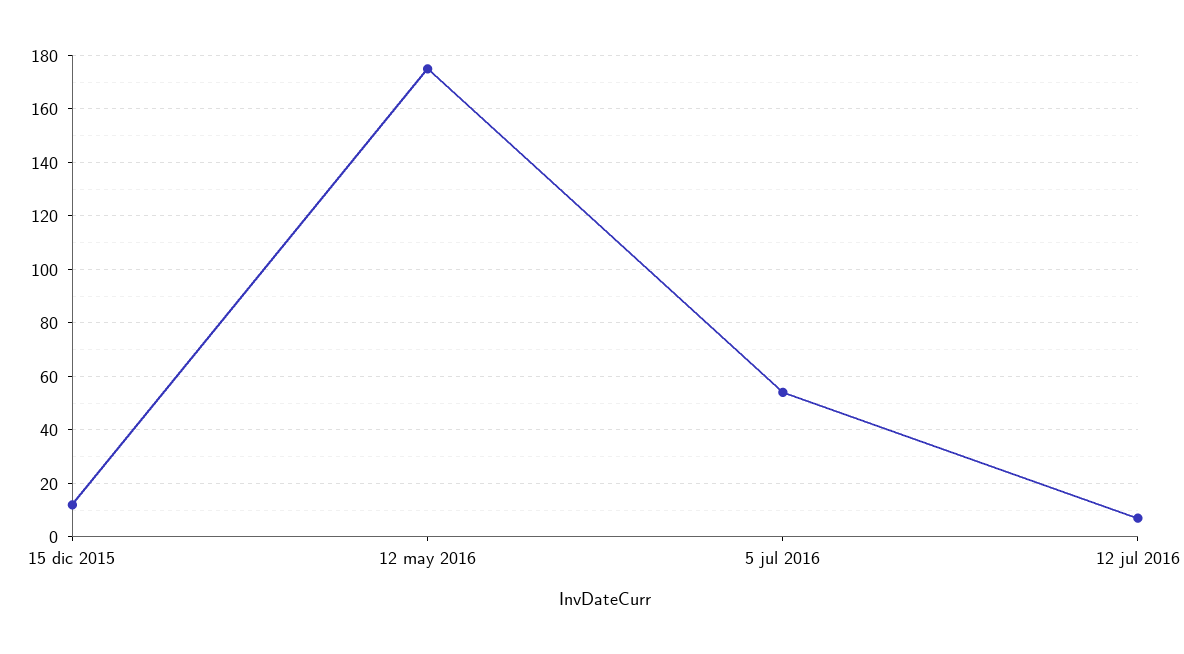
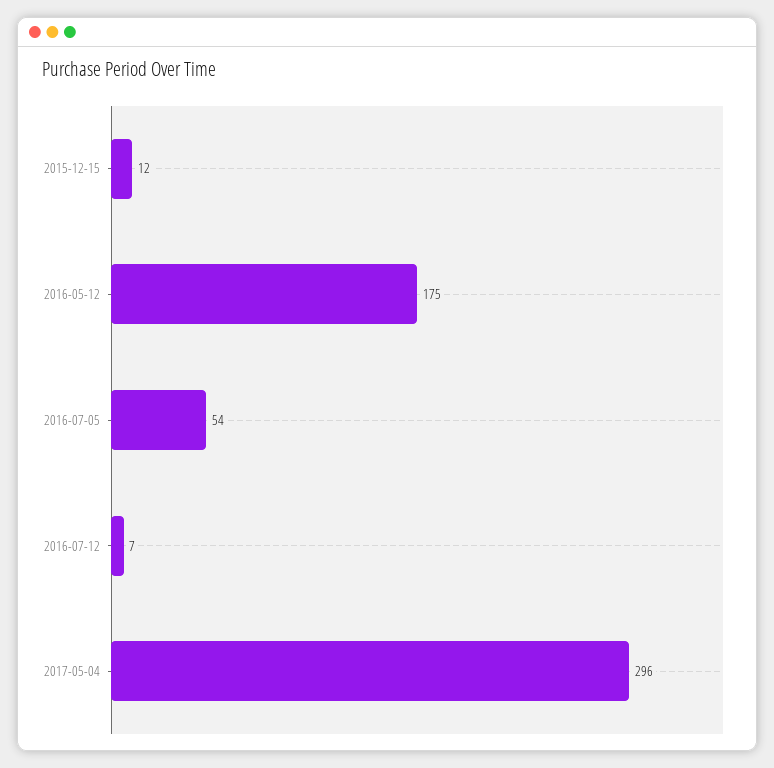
2017-05-04: none -> 296

